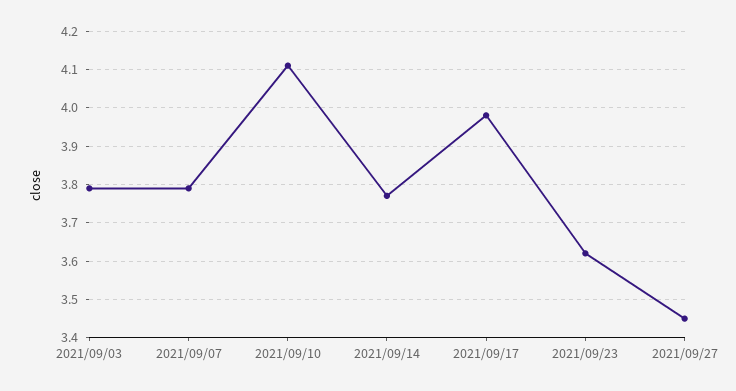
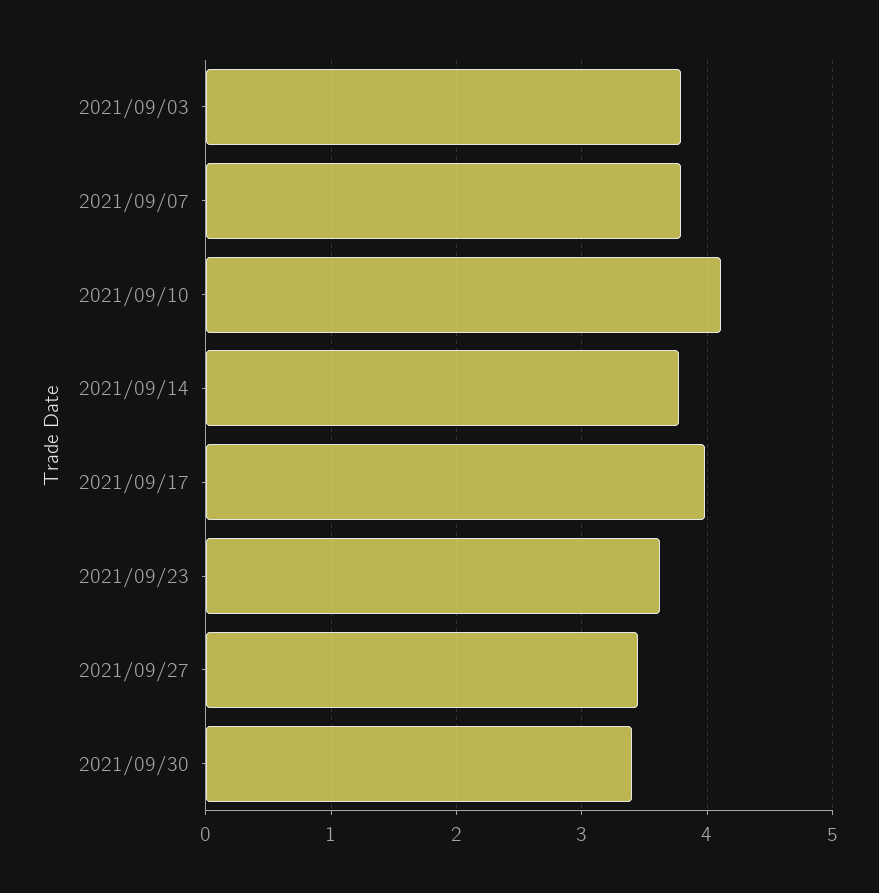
2021/09/30: none -> 3.4

